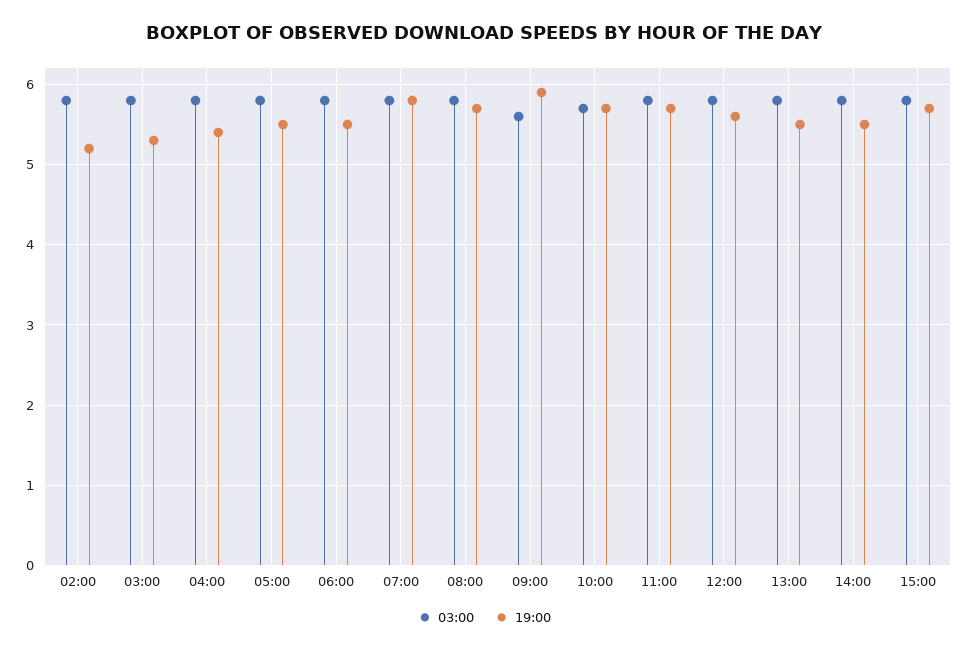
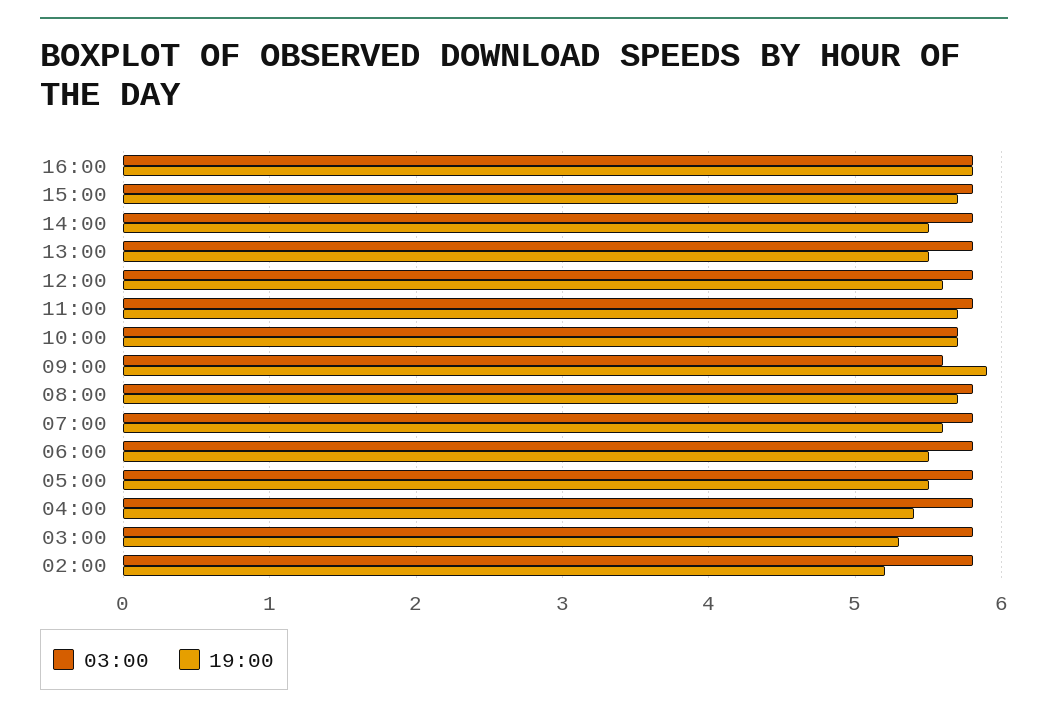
19:00, 07:00: 5.8 -> 5.6
03:00, 16:00: none -> 5.8
19:00, 16:00: none -> 5.8

